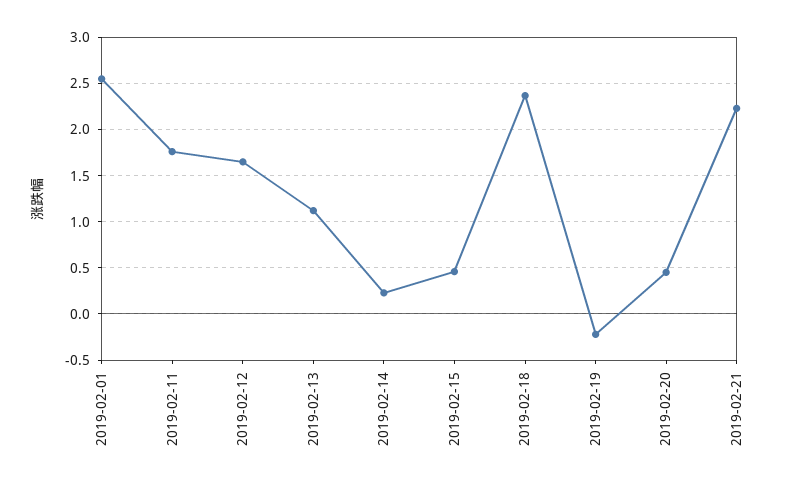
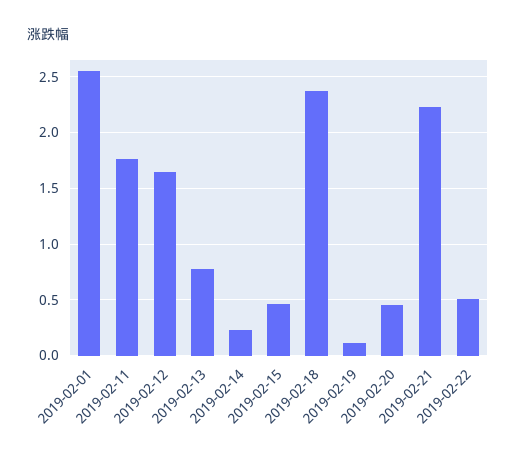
2019-02-13: 1.1 -> 0.8
2019-02-19: -0.2 -> 0.1
2019-02-22: none -> 0.5

